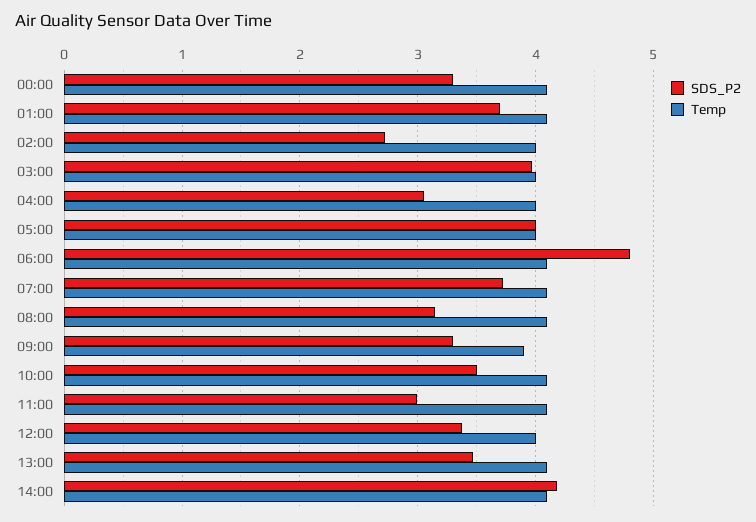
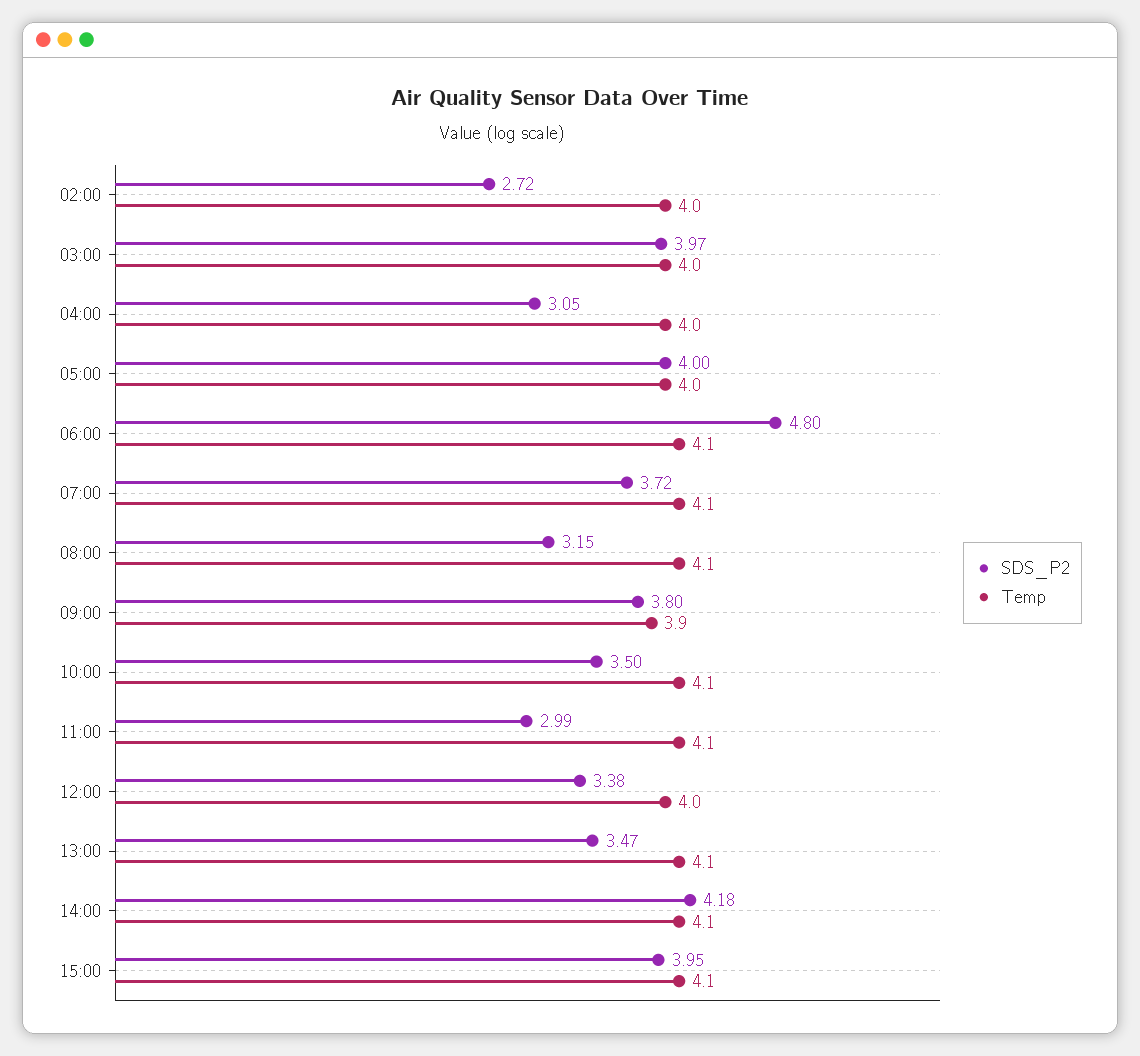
SDS_P2, 00:00: 3.3 -> none
Temp, 00:00: 4.1 -> none
SDS_P2, 01:00: 3.7 -> none
Temp, 01:00: 4.1 -> none
SDS_P2, 09:00: 3.3 -> 3.8
SDS_P2, 15:00: none -> 3.95
Temp, 15:00: none -> 4.1

